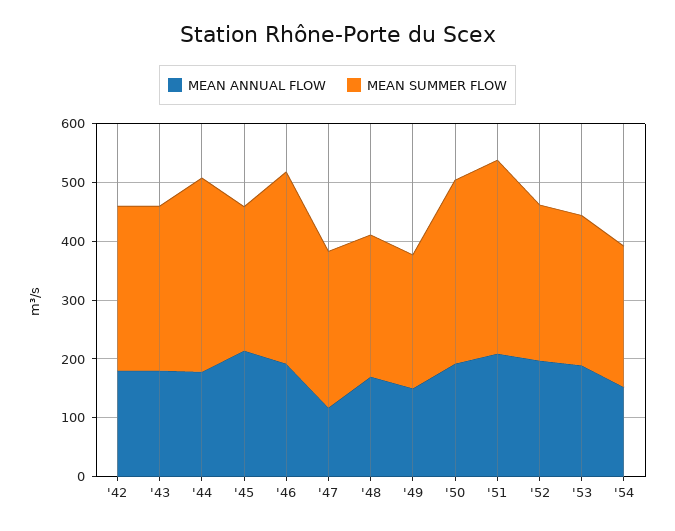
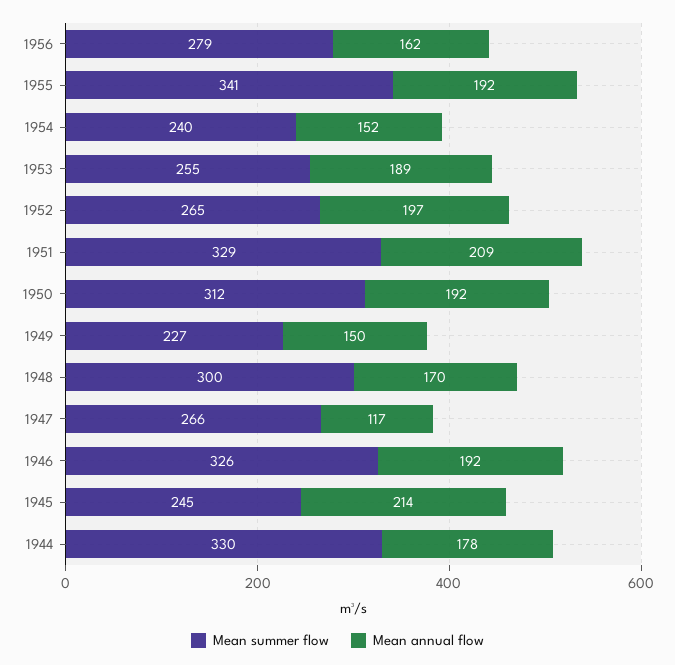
MEAN ANNUAL FLOW, '42: 180 -> none
MEAN SUMMER FLOW, '42: 280 -> none
MEAN ANNUAL FLOW, '43: 180 -> none
MEAN SUMMER FLOW, '43: 280 -> none
MEAN SUMMER FLOW, '48: 240 -> 300
MEAN SUMMER FLOW, 1956: none -> 279
MEAN ANNUAL FLOW, 1956: none -> 162
MEAN SUMMER FLOW, 1955: none -> 341
MEAN ANNUAL FLOW, 1955: none -> 192

